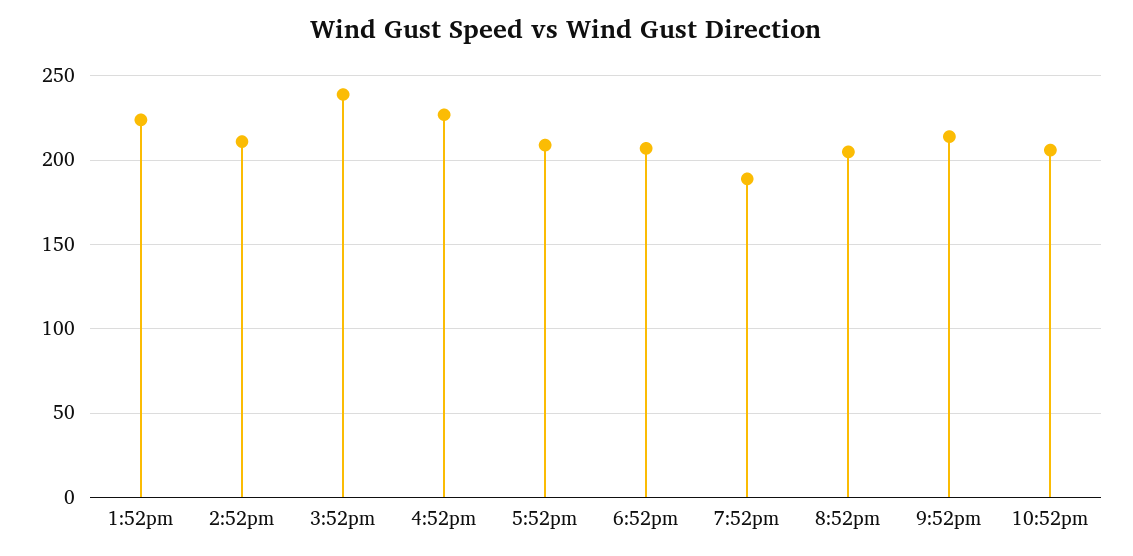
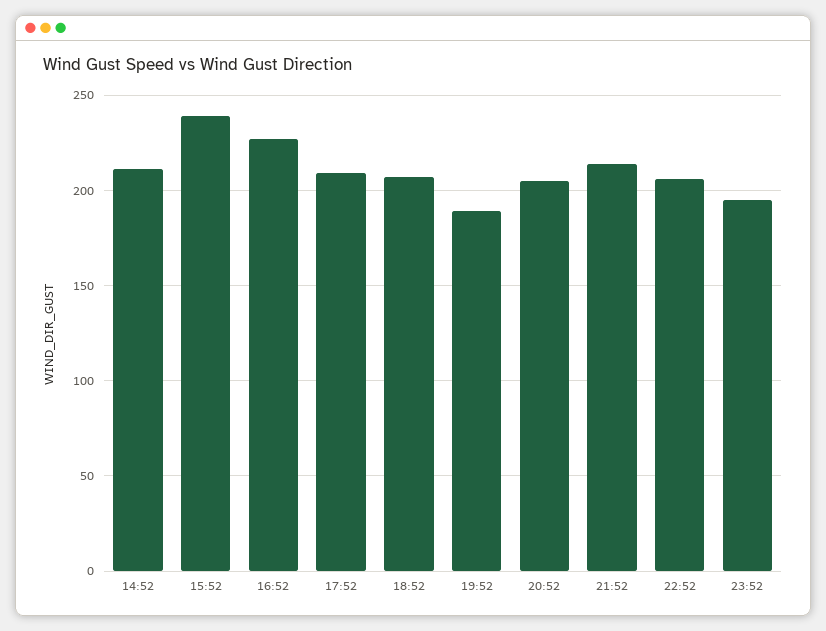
1:52pm: 225 -> none
23:52: none -> 195

